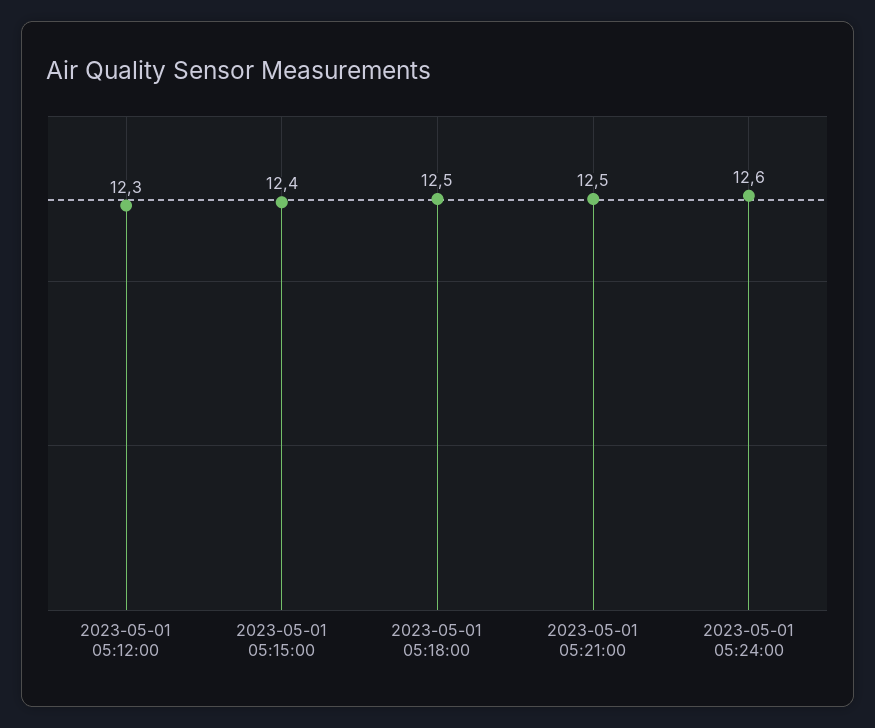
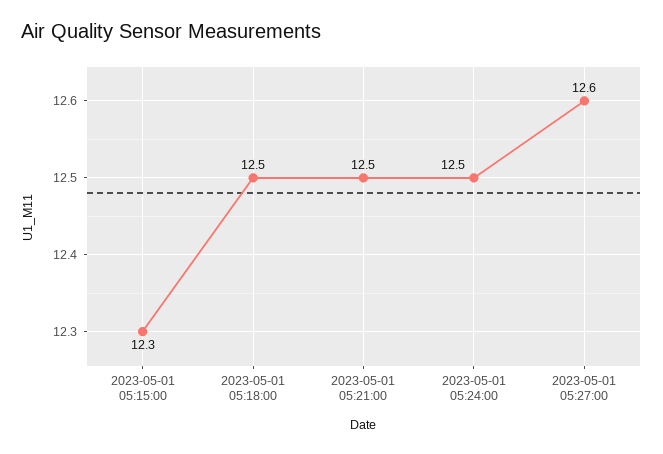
2023-05-01 05:12:00: 12.3 -> none
2023-05-01 05:15:00: 12.4 -> 12.3
2023-05-01 05:24:00: 12.6 -> 12.5
2023-05-01 05:27:00: none -> 12.6

